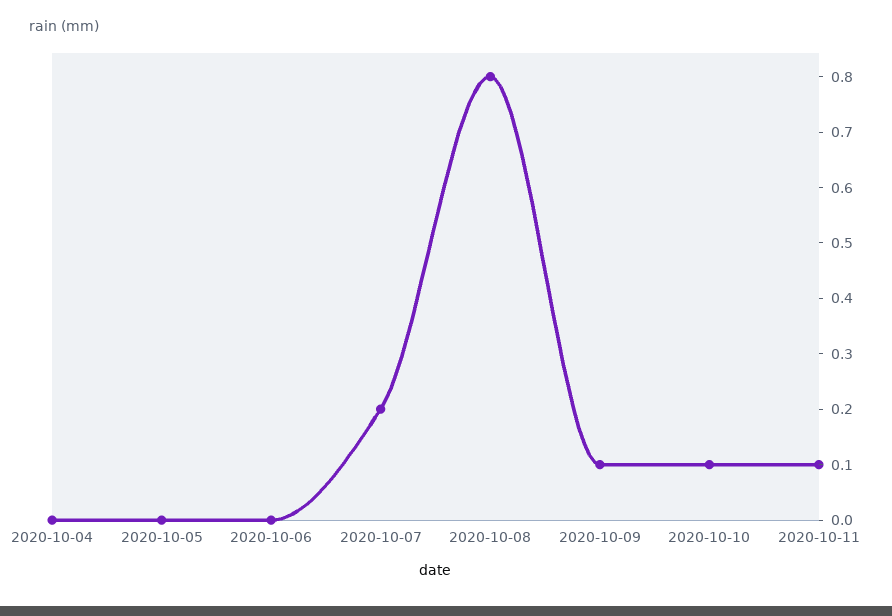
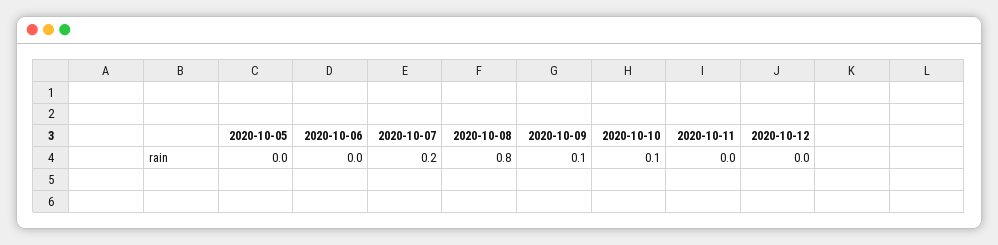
2020-10-04: 0 -> none
2020-10-11: 0.1 -> 0
2020-10-12: none -> 0

